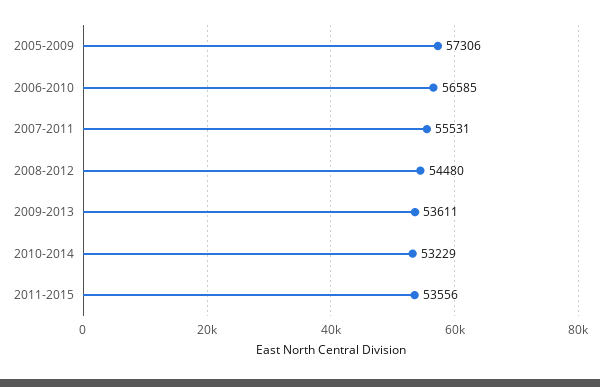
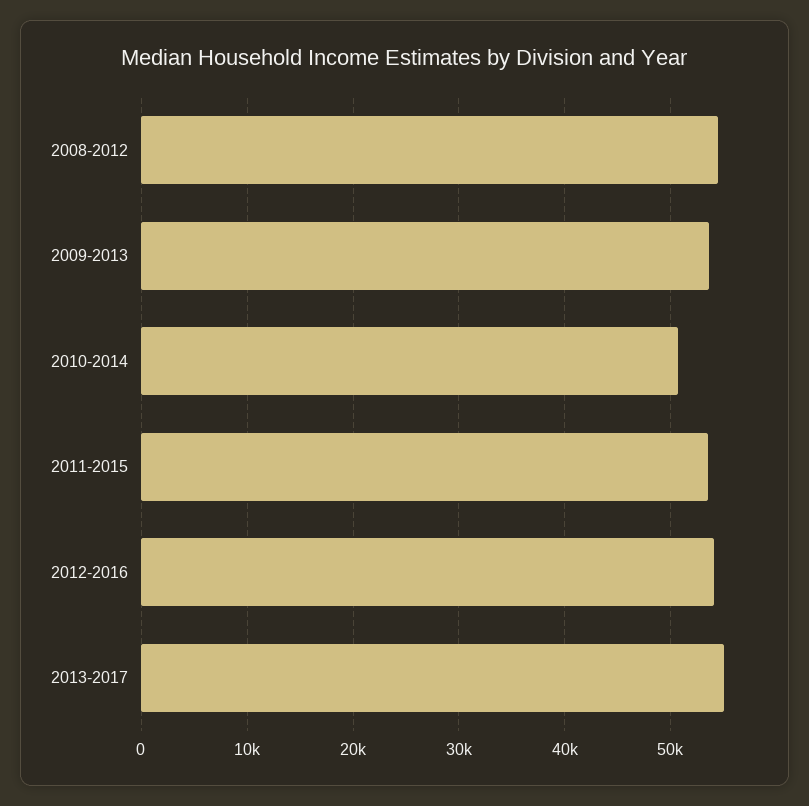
2005-2009: 57306 -> none
2006-2010: 56585 -> none
2007-2011: 55531 -> none
2010-2014: 53229 -> 51000
2012-2016: none -> 54000
2013-2017: none -> 55000

